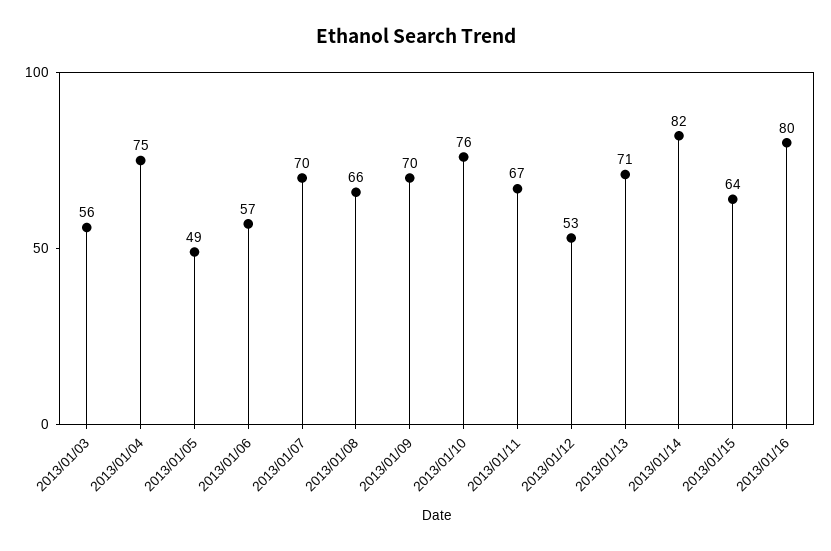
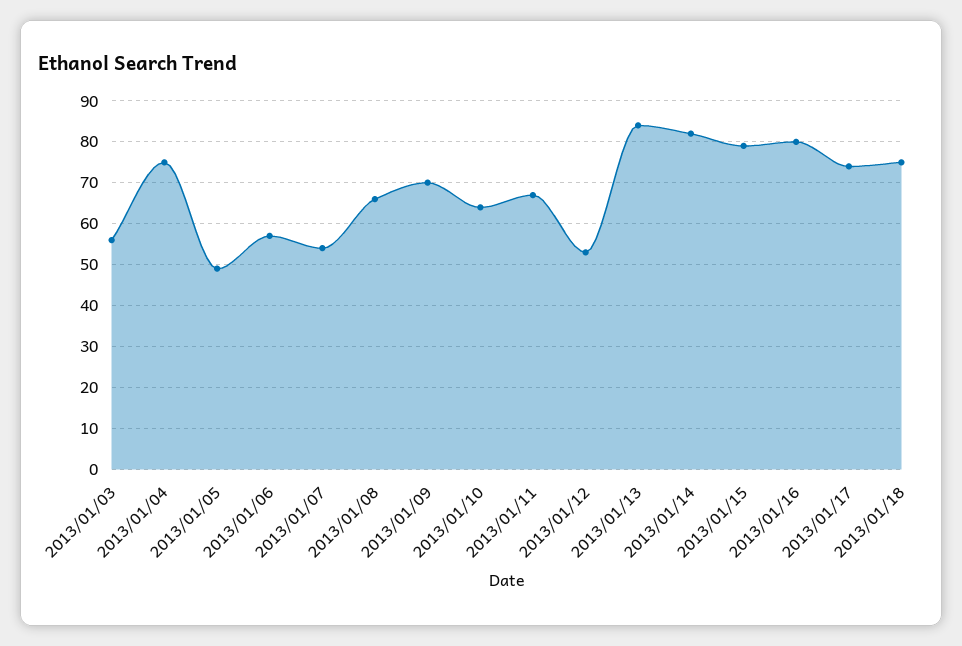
2013/01/07: 70 -> 55
2013/01/10: 76 -> 65
2013/01/13: 71 -> 85
2013/01/15: 64 -> 80
2013/01/17: none -> 75
2013/01/18: none -> 75

